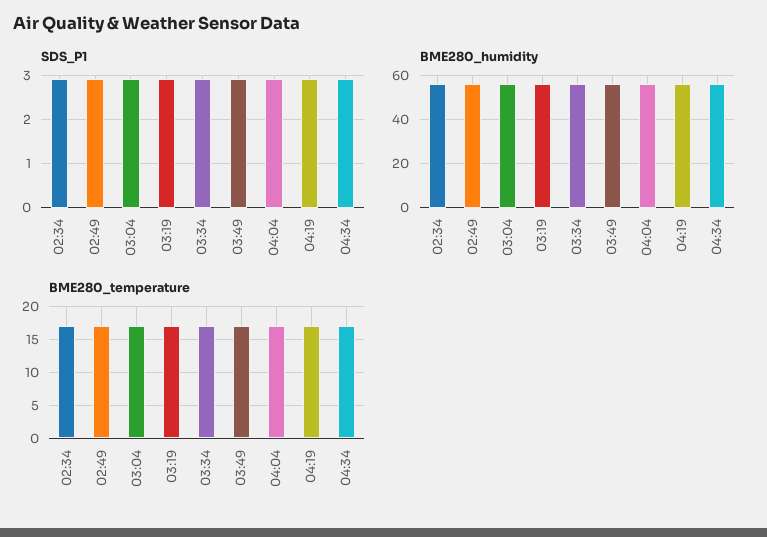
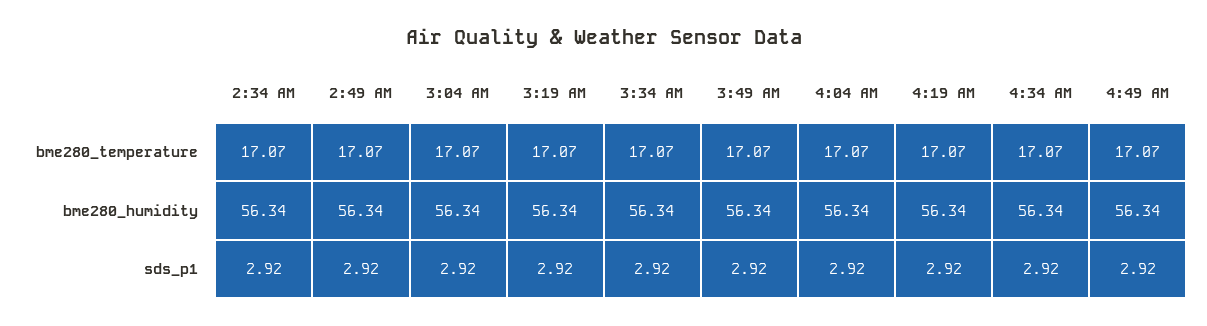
BME280_temperature, 4:49 AM: none -> 17.07
BME280_humidity, 4:49 AM: none -> 56.34
SDS_P1, 4:49 AM: none -> 2.92

